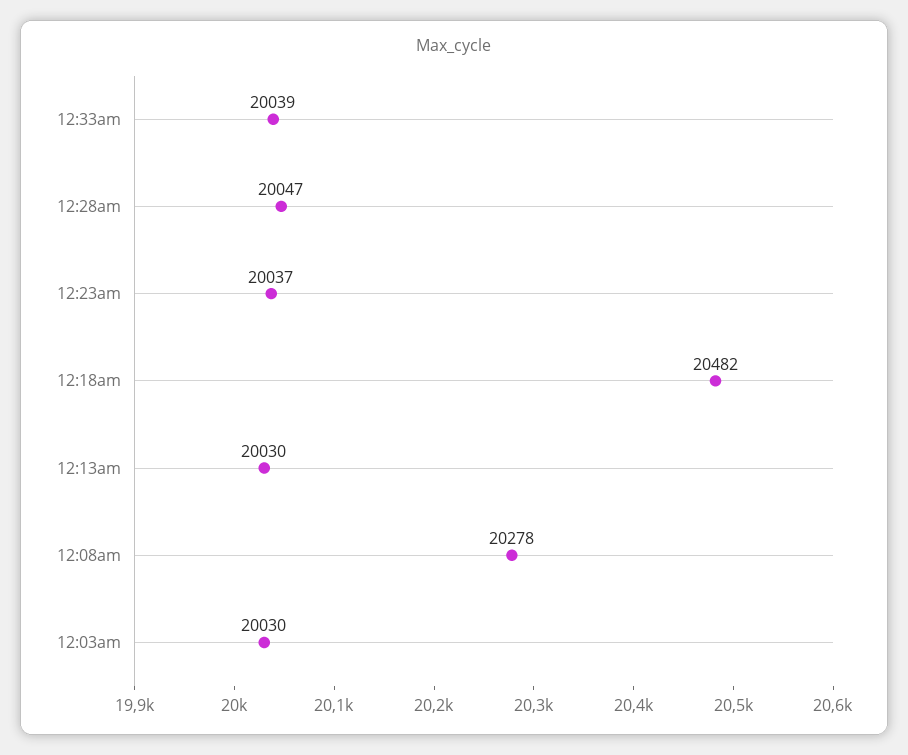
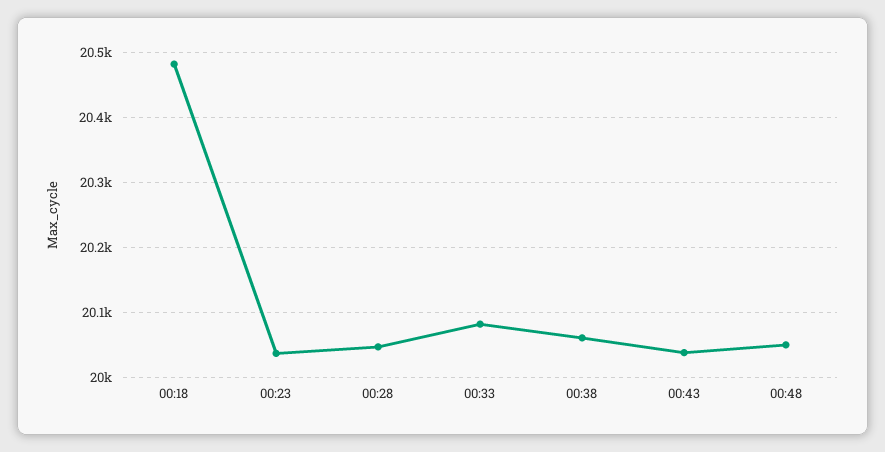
12:33am: 20039 -> 20080
12:13am: 20030 -> none
12:08am: 20278 -> none
12:03am: 20030 -> none
00:38: none -> 20060
00:43: none -> 20040
00:48: none -> 20050

